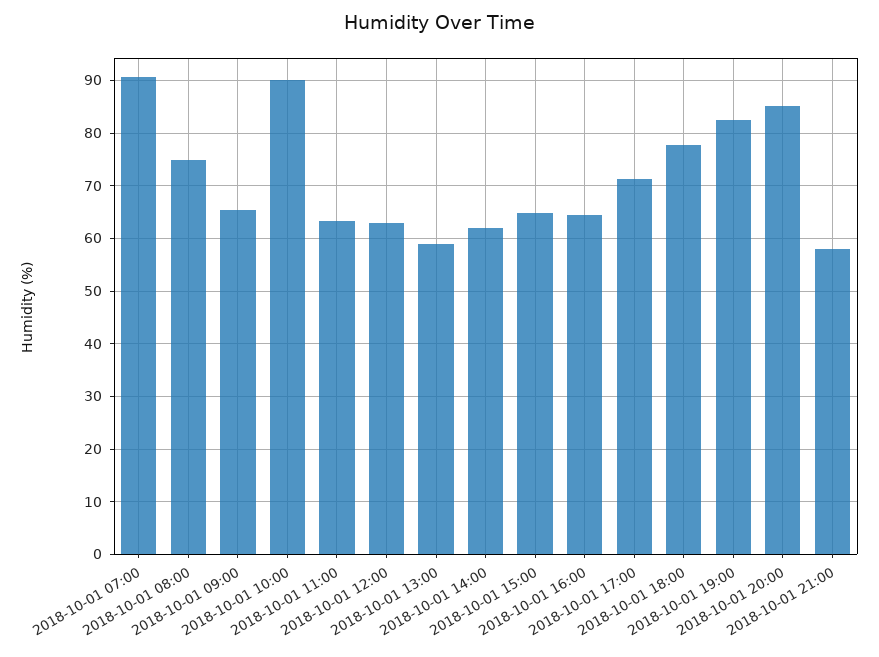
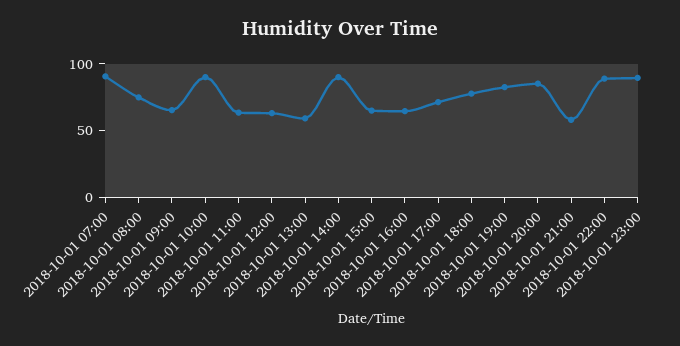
2018-10-01 14:00: 62 -> 90
2018-10-01 22:00: none -> 90
2018-10-01 23:00: none -> 90

